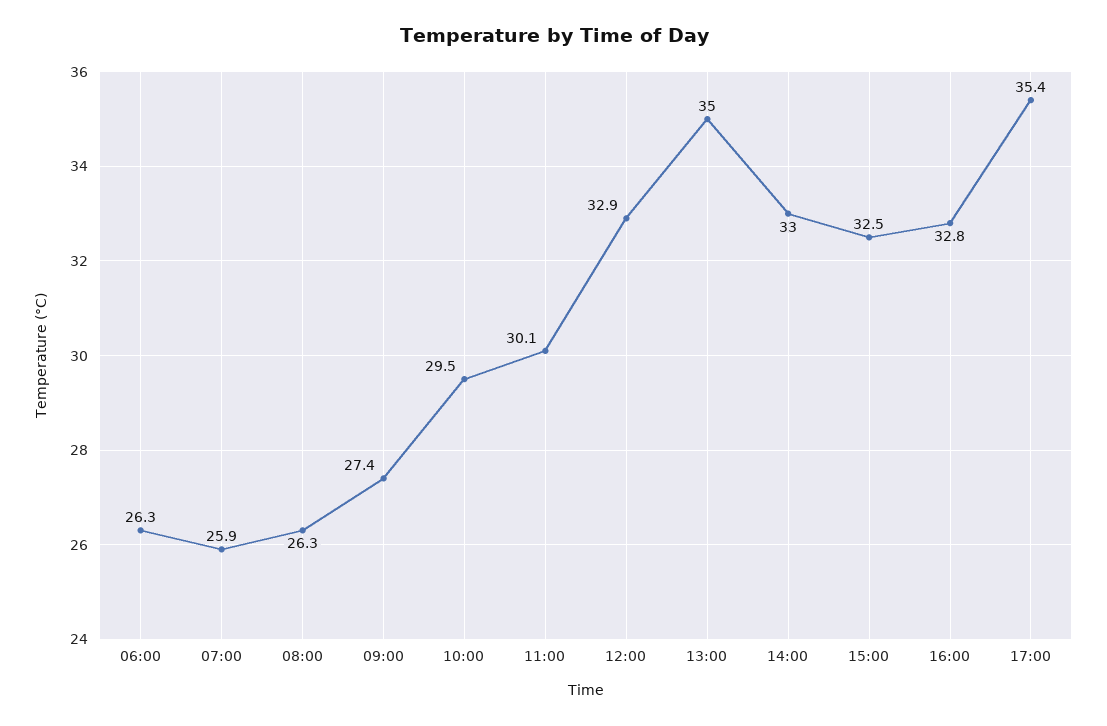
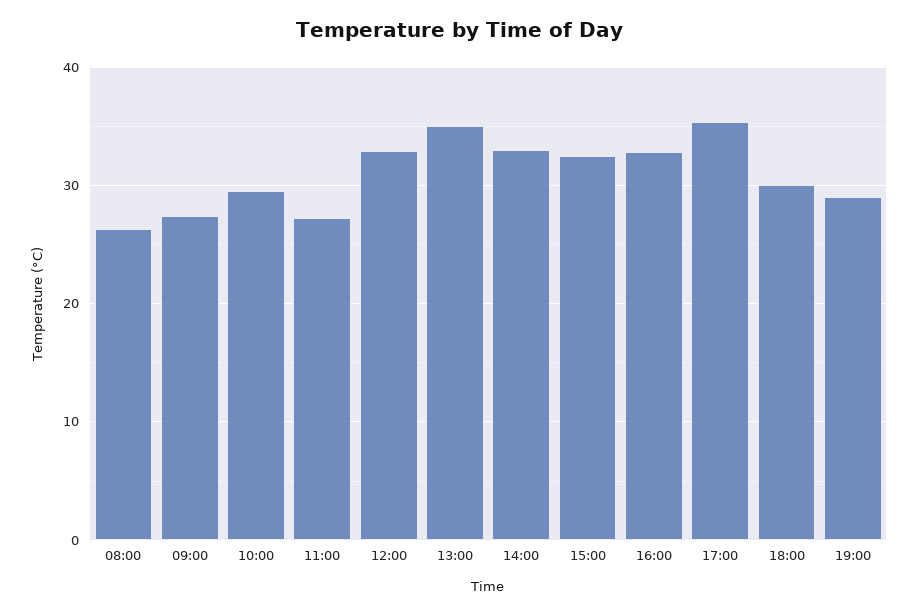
06:00: 26.3 -> none
07:00: 25.9 -> none
11:00: 30.1 -> 27
18:00: none -> 30
19:00: none -> 29

